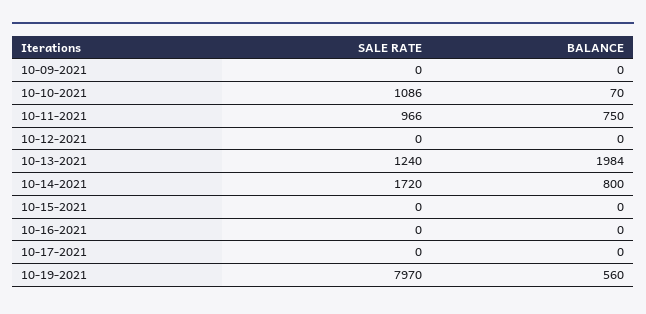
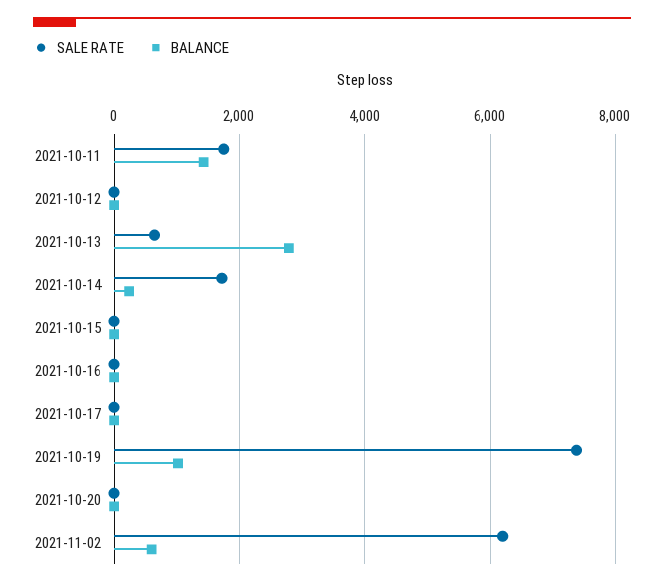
SALE RATE, 10-09-2021: 0 -> none
BALANCE, 10-09-2021: 0 -> none
SALE RATE, 10-10-2021: 1086 -> none
BALANCE, 10-10-2021: 70 -> none
SALE RATE, 10-11-2021: 966 -> 1800
BALANCE, 10-11-2021: 750 -> 1400
SALE RATE, 10-13-2021: 1240 -> 600
BALANCE, 10-13-2021: 1984 -> 2800
BALANCE, 10-14-2021: 800 -> 200
SALE RATE, 10-19-2021: 7970 -> 7400
BALANCE, 10-19-2021: 560 -> 1000
SALE RATE, 2021-10-20: none -> 0
BALANCE, 2021-10-20: none -> 0
SALE RATE, 2021-11-02: none -> 6200
BALANCE, 2021-11-02: none -> 600

